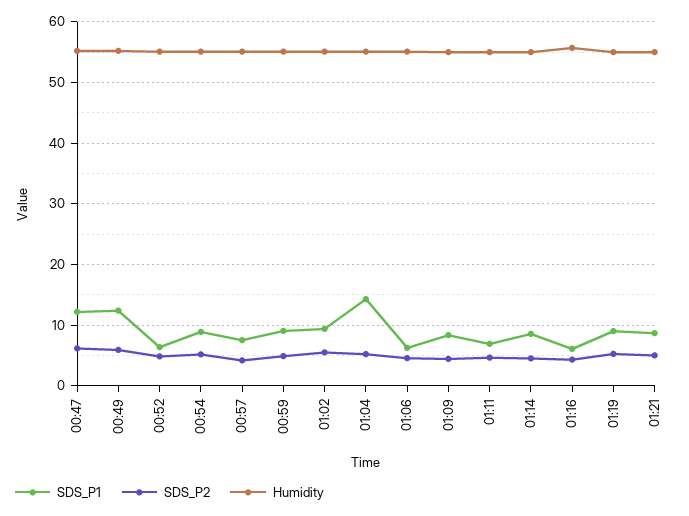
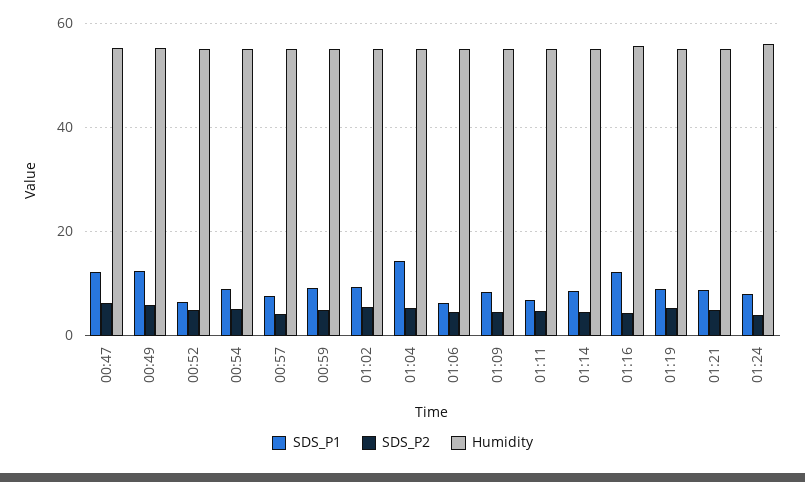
SDS_P1, 01:16: 6 -> 12
SDS_P1, 01:24: none -> 8
SDS_P2, 01:24: none -> 4
Humidity, 01:24: none -> 56

